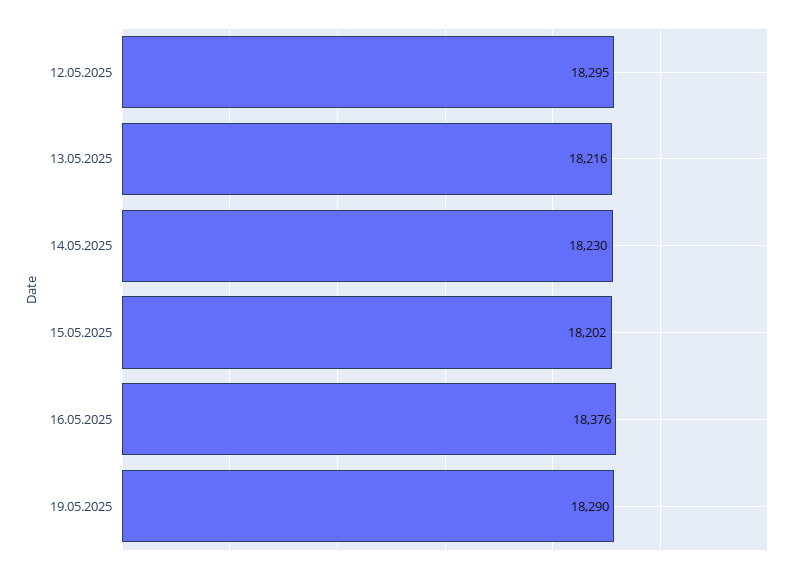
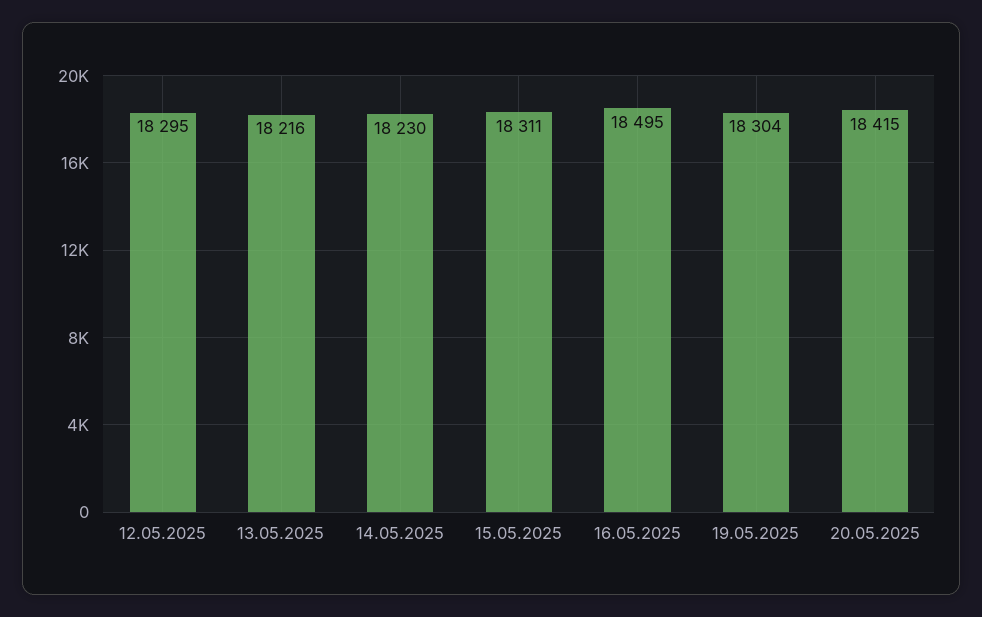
15.05.2025: 18202 -> 18311
16.05.2025: 18376 -> 18495
19.05.2025: 18290 -> 18304
20.05.2025: none -> 18415

